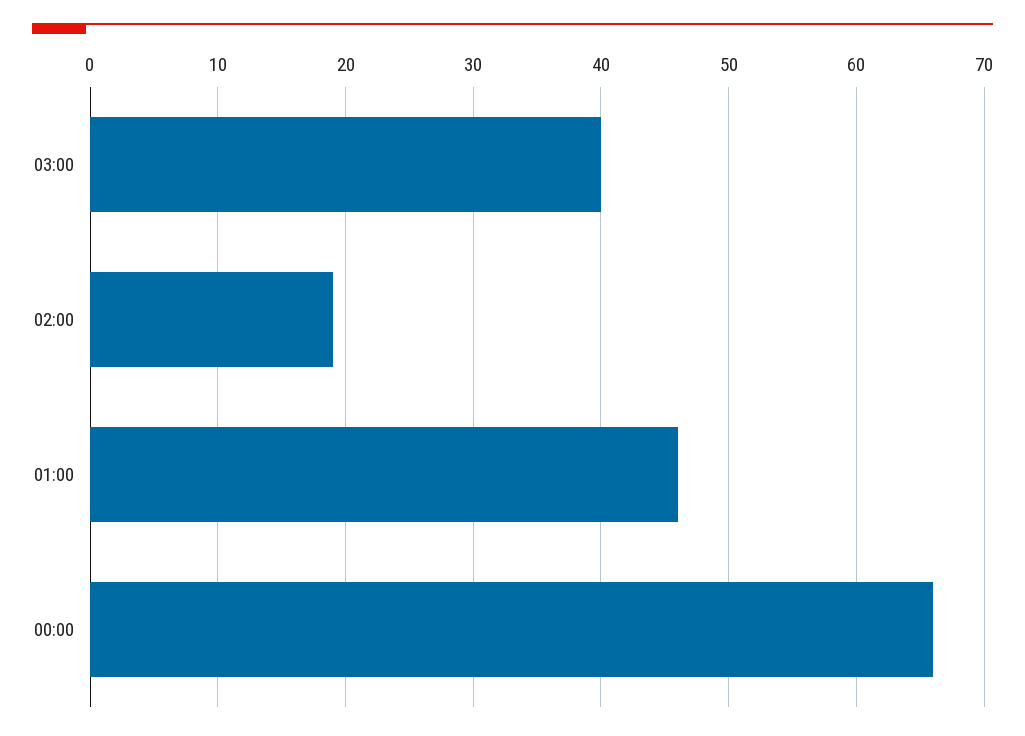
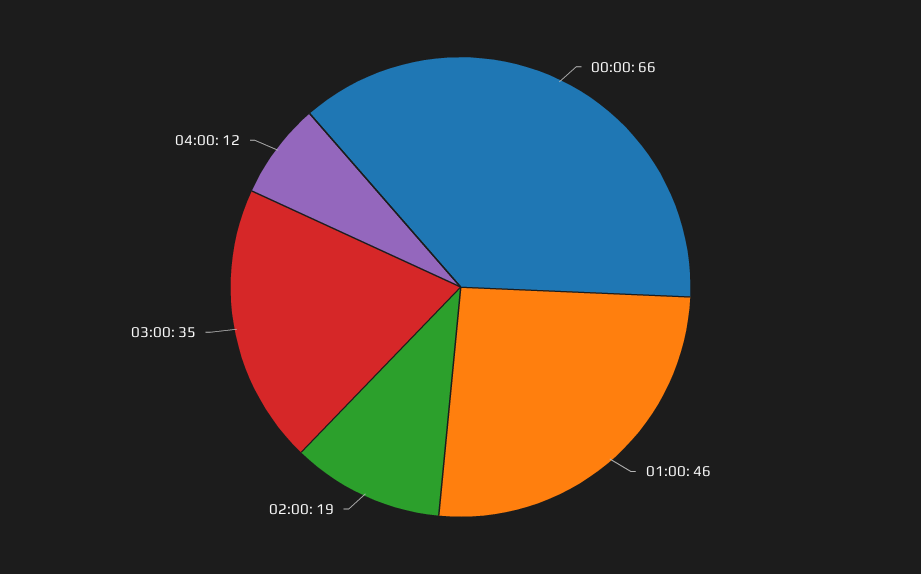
03:00: 40 -> 35
04:00: none -> 12

